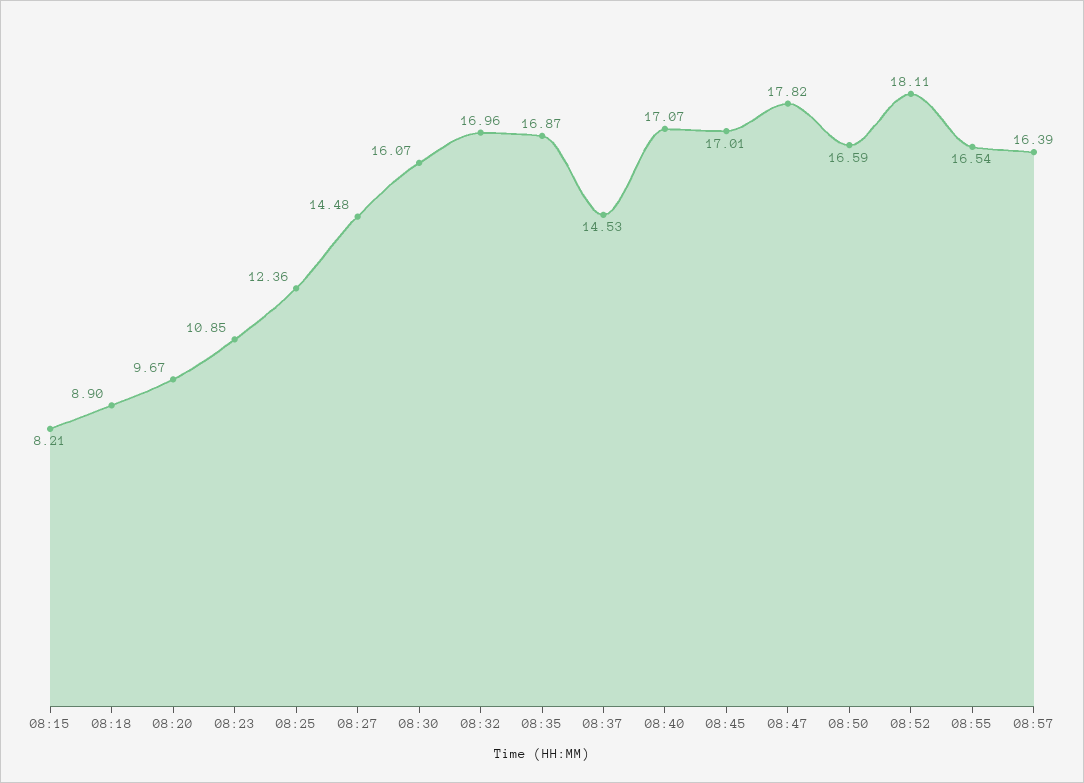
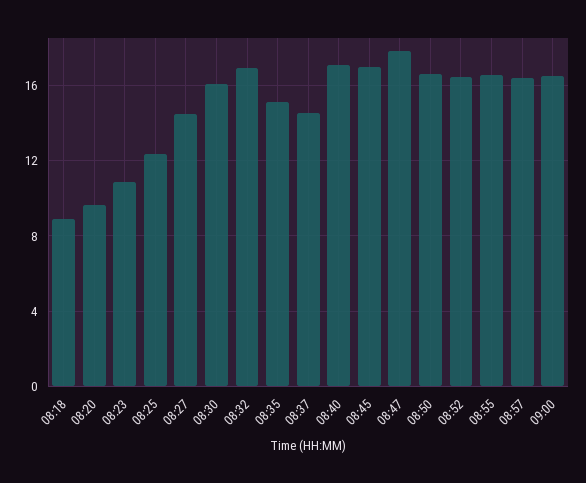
08:15: 8.21 -> none
08:35: 16.87 -> 15
08:52: 18.11 -> 16.5
09:00: none -> 16.5

